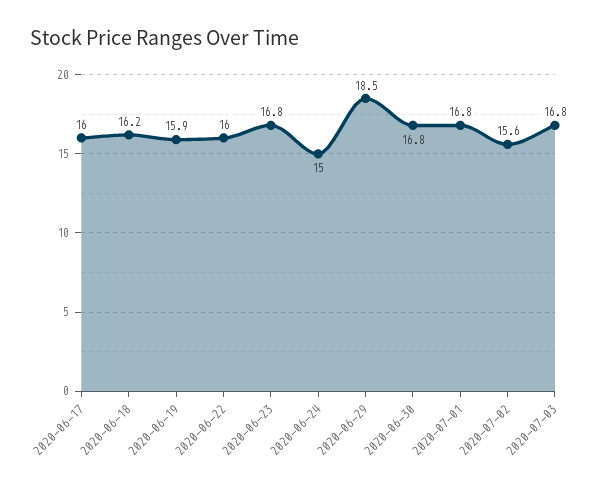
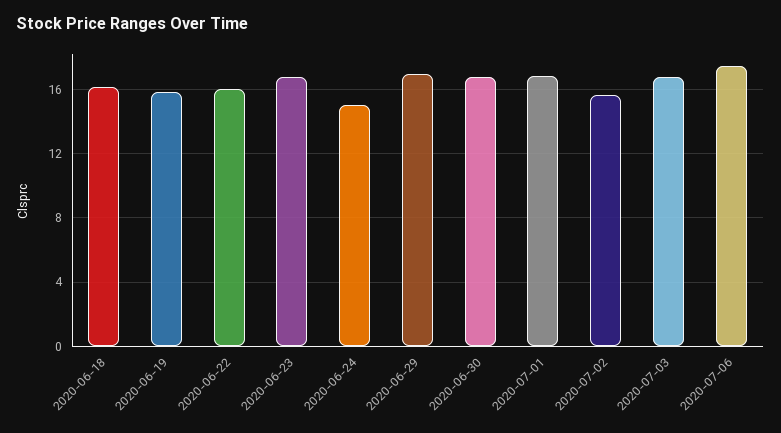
2020-06-17: 16 -> none
2020-06-29: 18.5 -> 17
2020-07-06: none -> 17.5

